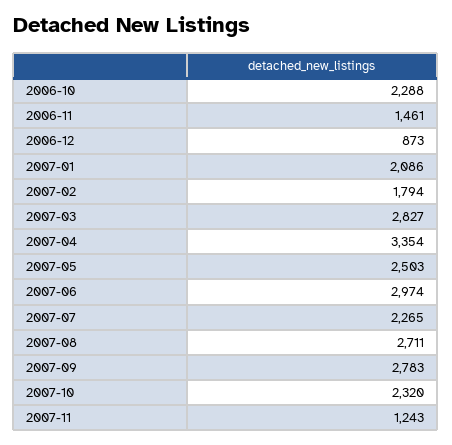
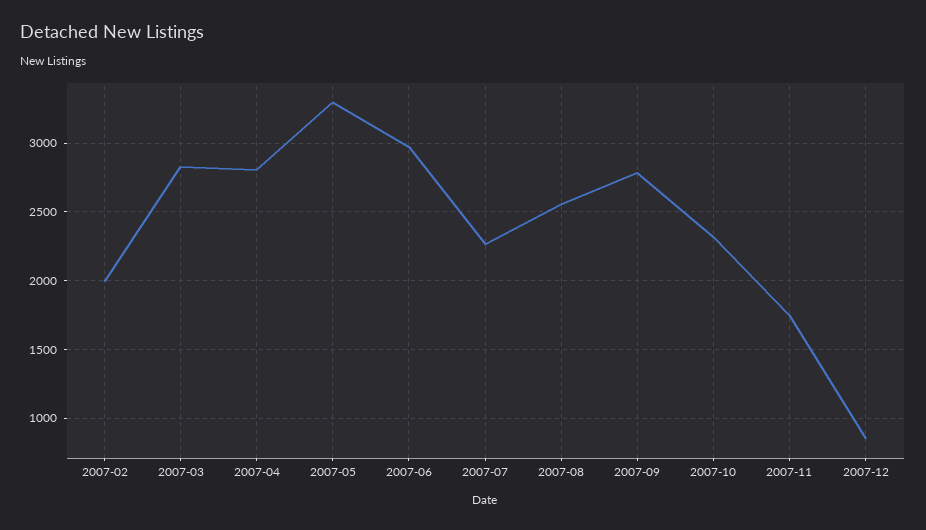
2006-10: 2288 -> none
2006-11: 1461 -> none
2006-12: 873 -> none
2007-01: 2086 -> none
2007-02: 1794 -> 2000
2007-04: 3354 -> 2800
2007-05: 2503 -> 3300
2007-08: 2711 -> 2550
2007-11: 1243 -> 1750
2007-12: none -> 850

